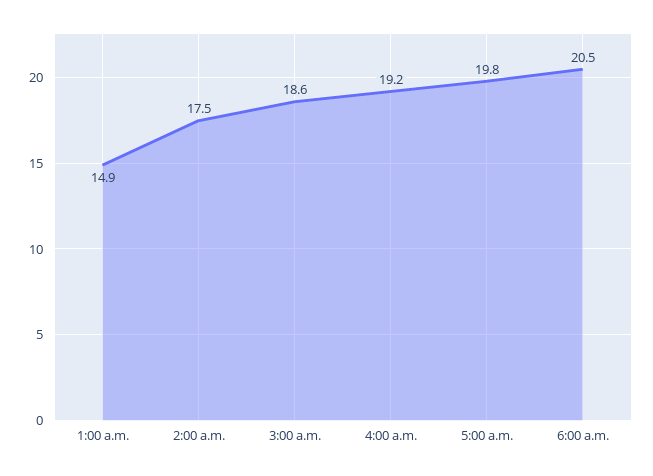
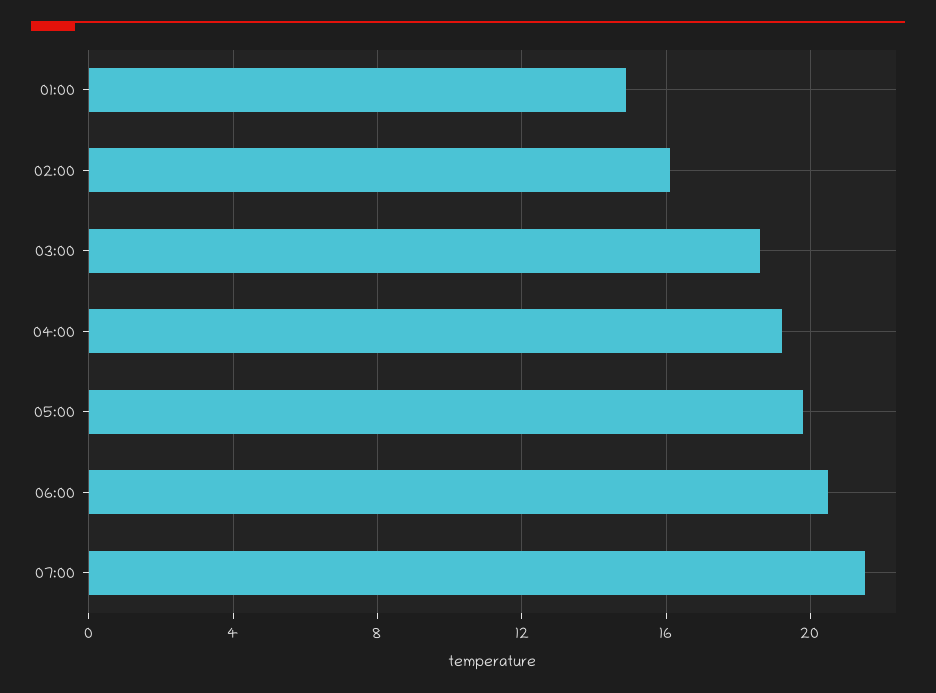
2:00 a.m.: 17.5 -> 16
07:00: none -> 21.5

